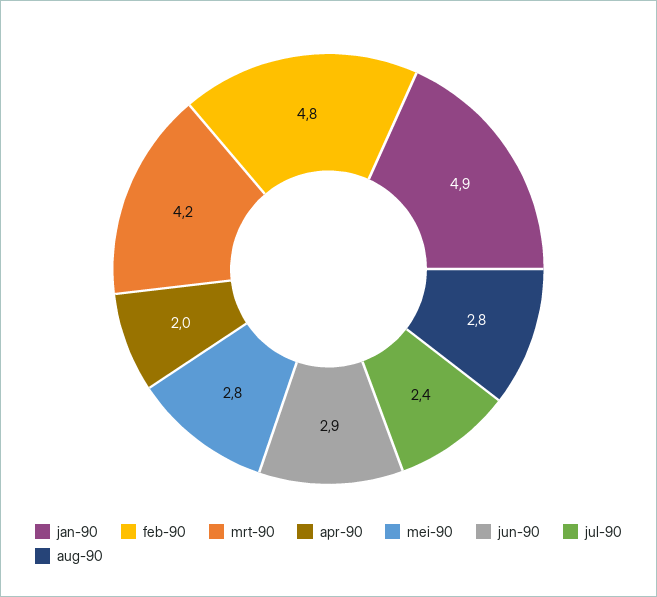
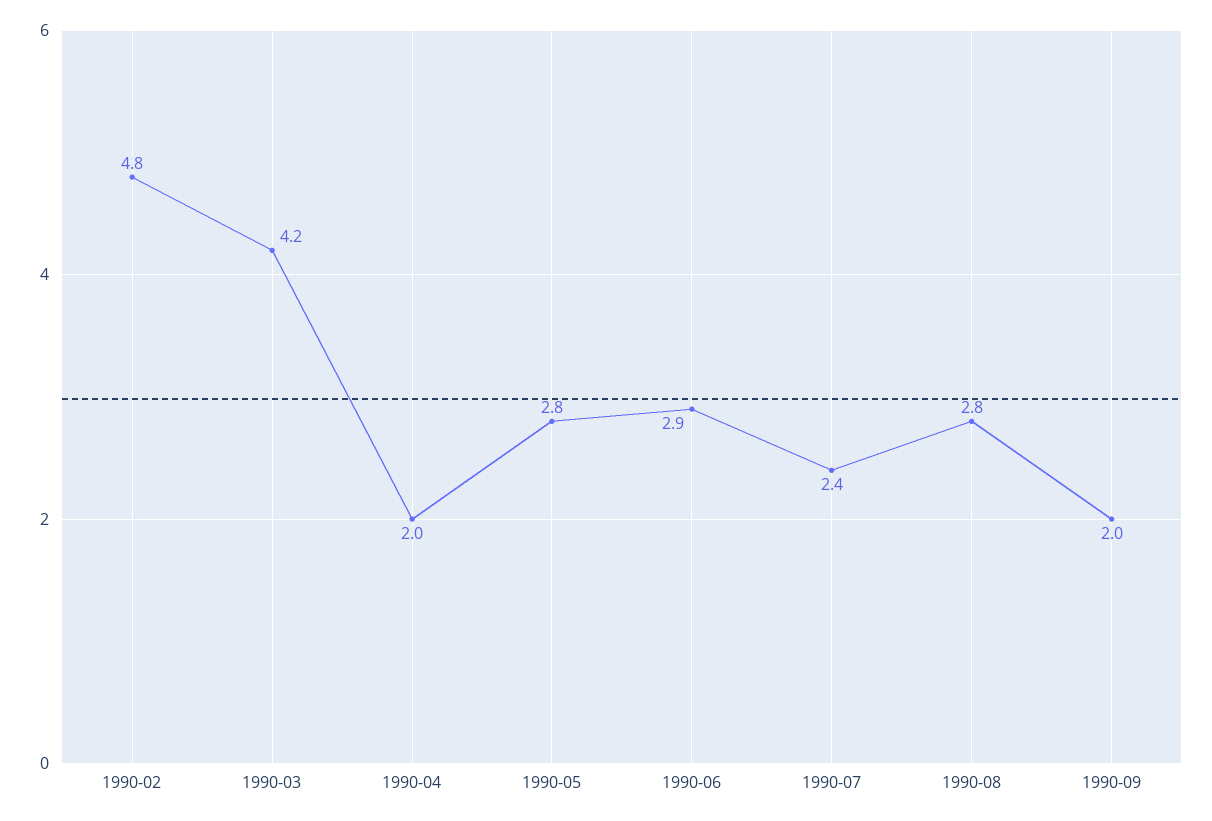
jan-90: 4.9 -> none
1990-09: none -> 2

